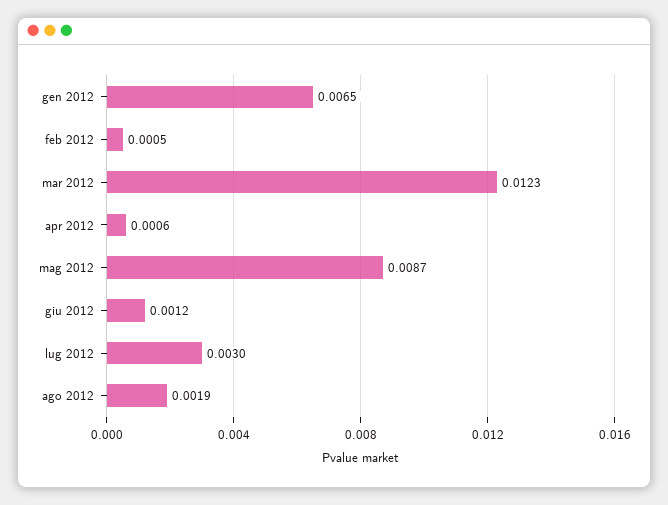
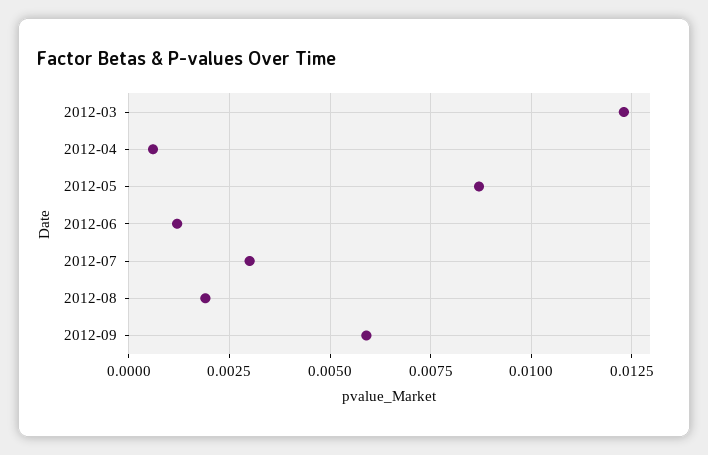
gen 2012: 0.0065 -> none
feb 2012: 0.0005 -> none
2012-09: none -> 0.006

